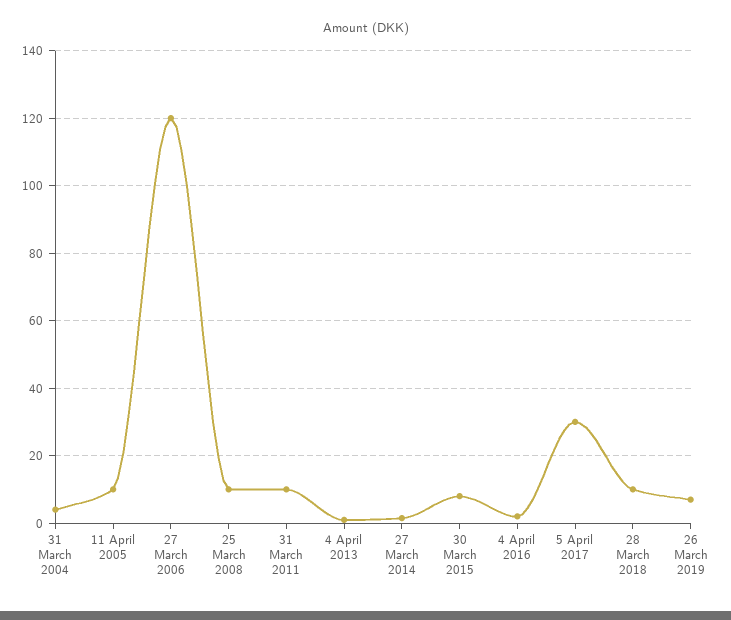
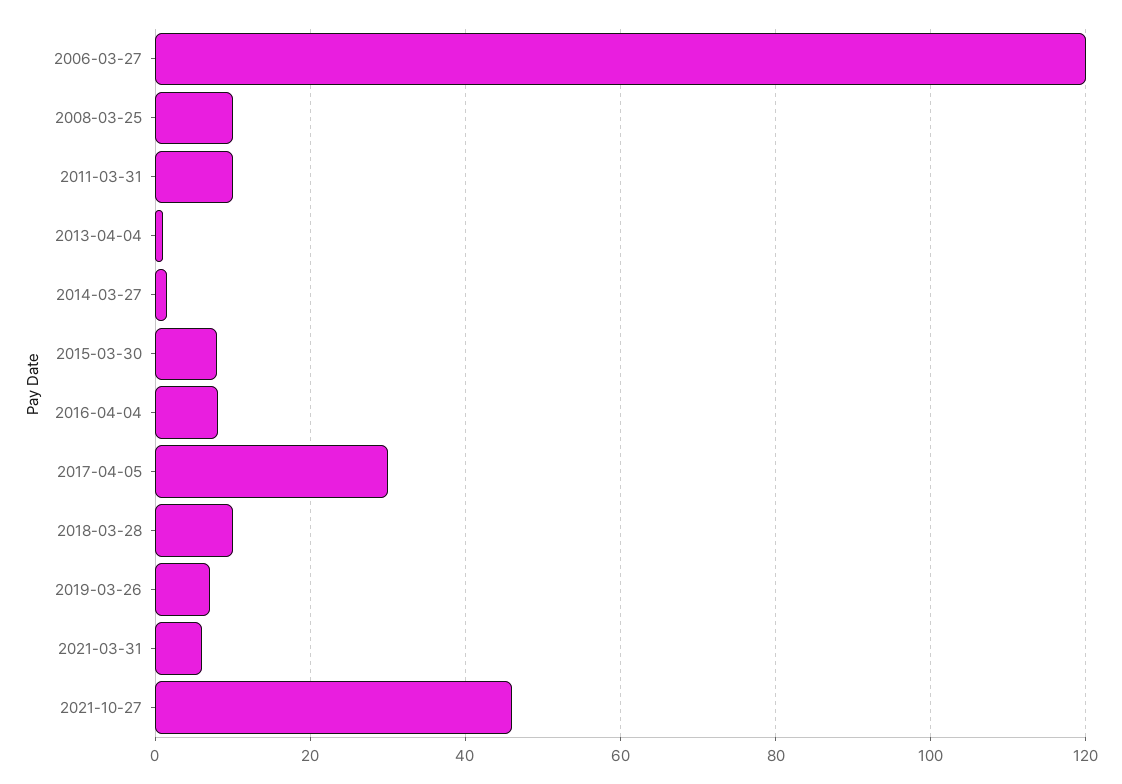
31 March 2004: 4 -> none
11 April 2005: 10 -> none
4 April 2016: 2 -> 8
2021-03-31: none -> 6
2021-10-27: none -> 46

